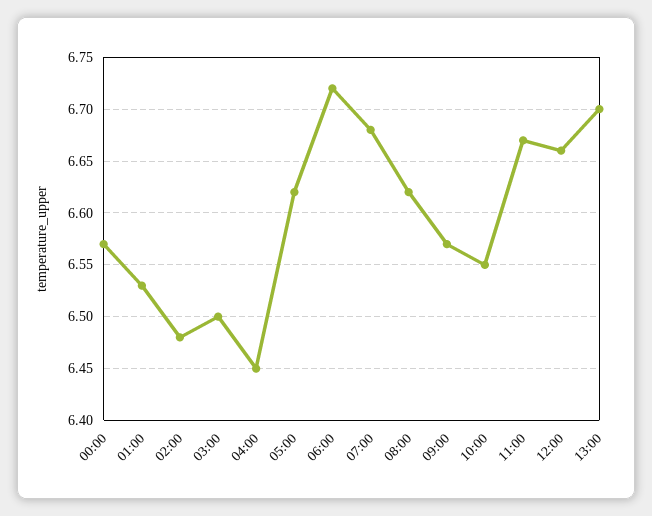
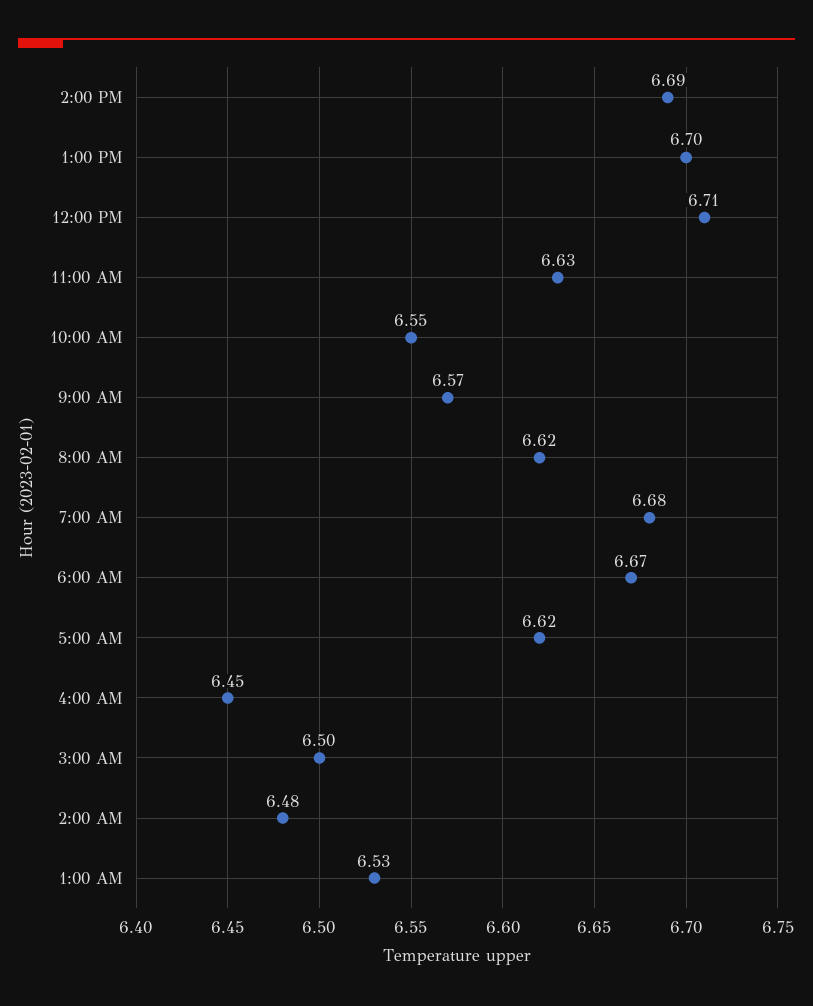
00:00: 6.57 -> none
06:00: 6.72 -> 6.67
11:00: 6.67 -> 6.63
12:00: 6.66 -> 6.71
2:00 PM: none -> 6.69

